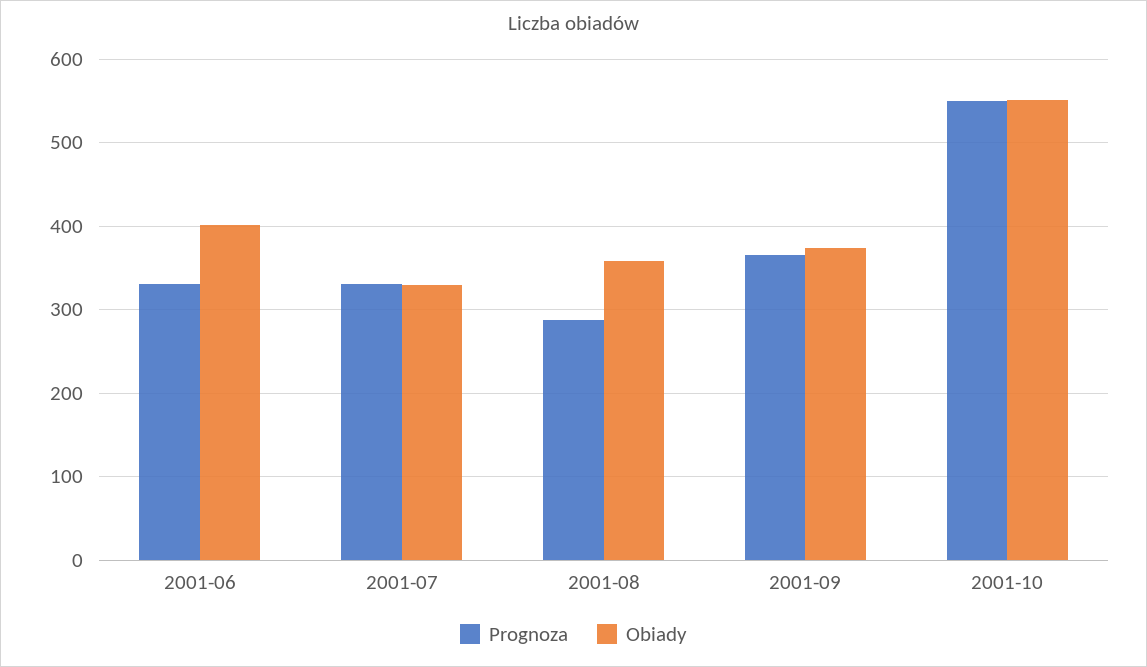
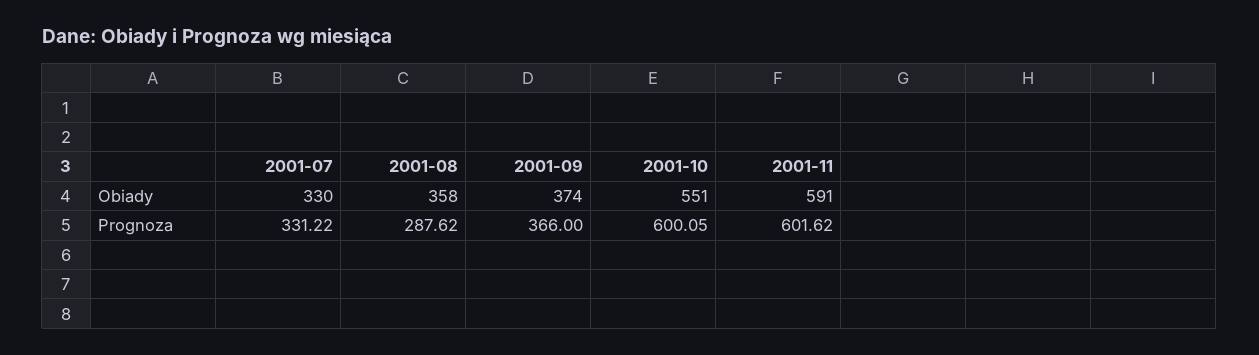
Prognoza, 2001-06: 330 -> none
Obiady, 2001-06: 400 -> none
Prognoza, 2001-10: 550 -> 600.05
Obiady, 2001-11: none -> 591
Prognoza, 2001-11: none -> 601.62

